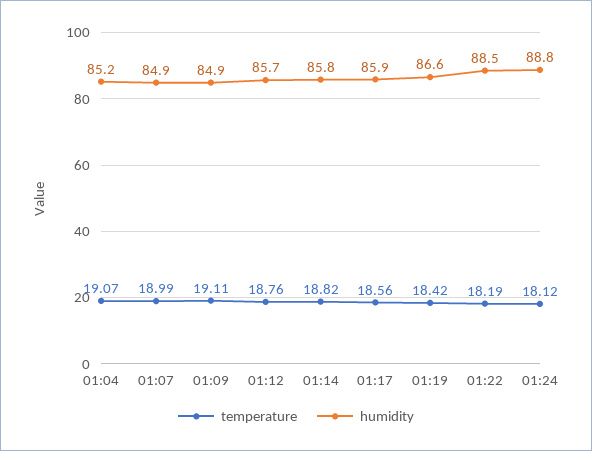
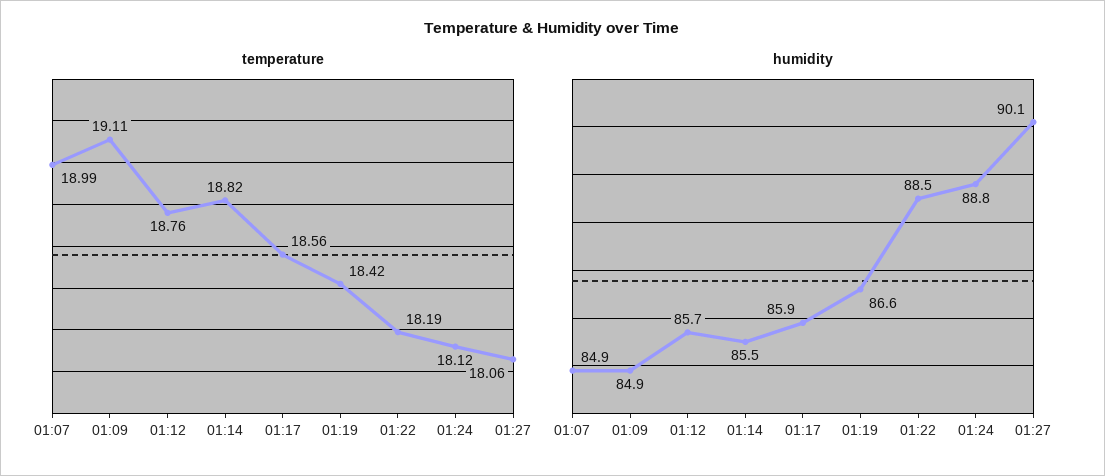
temperature, 01:04: 19.07 -> none
humidity, 01:04: 85.2 -> none
humidity, 01:14: 85.8 -> 85.5
temperature, 01:27: none -> 18.06
humidity, 01:27: none -> 90.1

